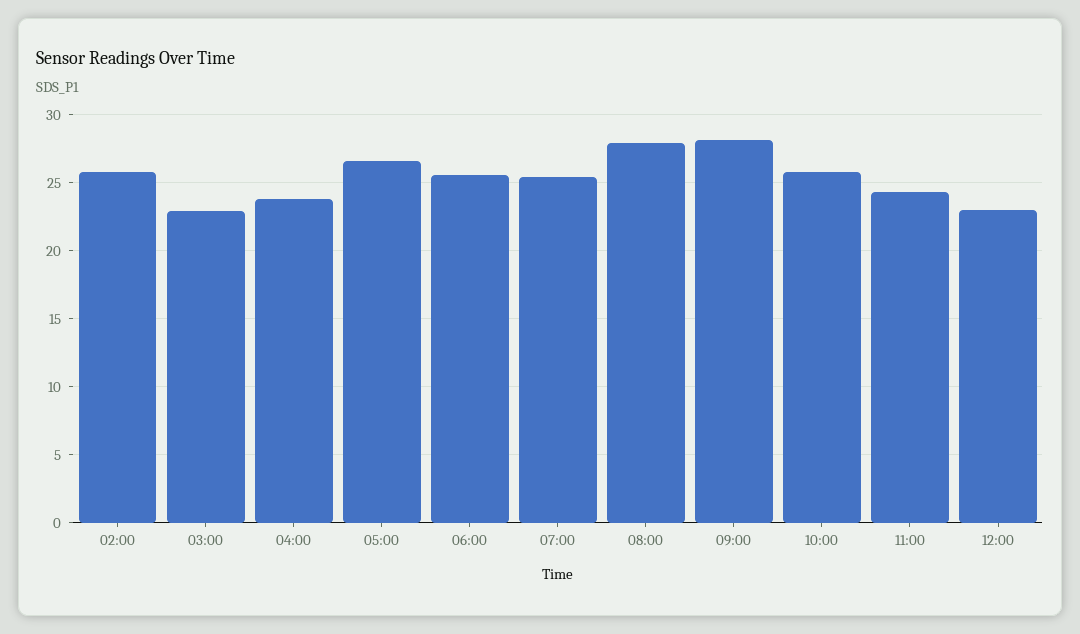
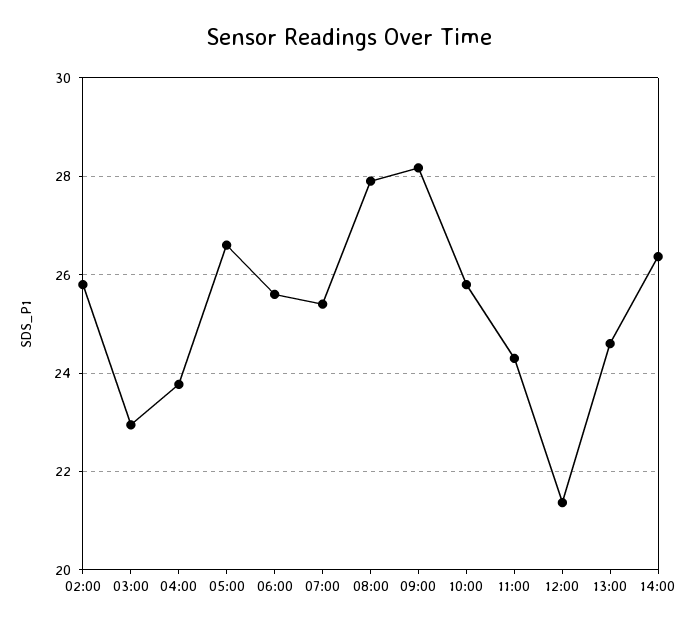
12:00: 23 -> 21.4
13:00: none -> 24.6
14:00: none -> 26.4

